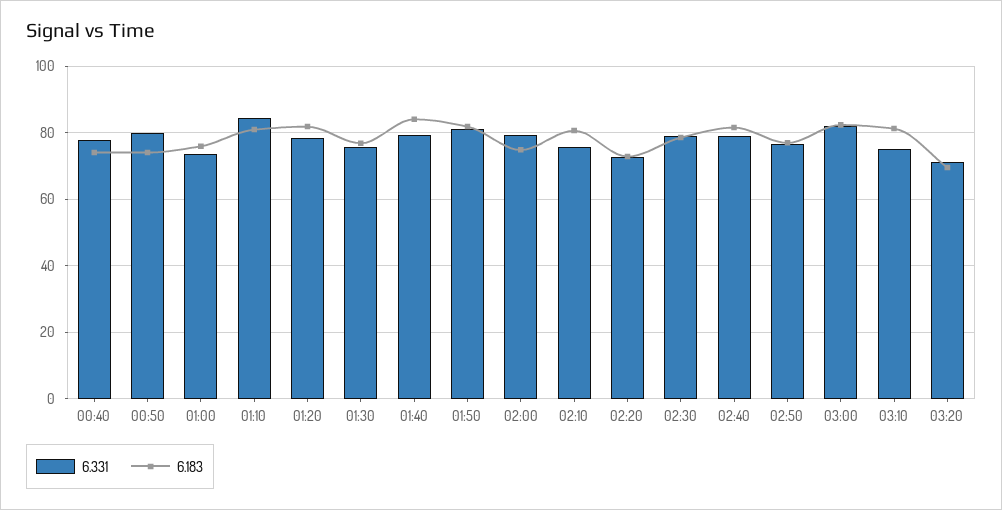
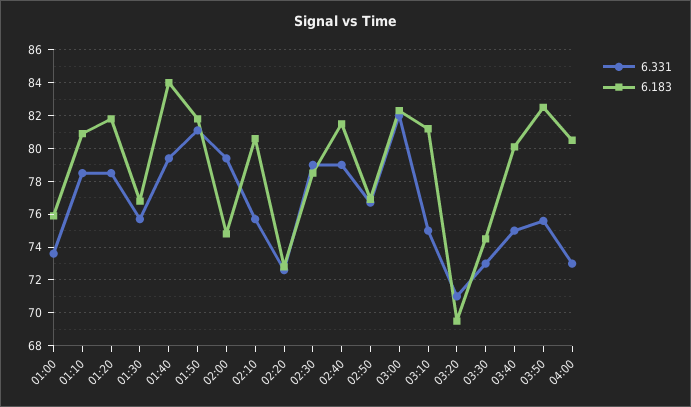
6.331, 00:40: 78 -> none
6.183, 00:40: 74 -> none
6.331, 00:50: 80 -> none
6.183, 00:50: 74 -> none
6.331, 01:10: 84 -> 78.5
6.331, 03:30: none -> 73
6.183, 03:30: none -> 74.5
6.331, 03:40: none -> 75
6.183, 03:40: none -> 80
6.331, 03:50: none -> 75.5
6.183, 03:50: none -> 82.5
6.331, 04:00: none -> 73
6.183, 04:00: none -> 80.5

